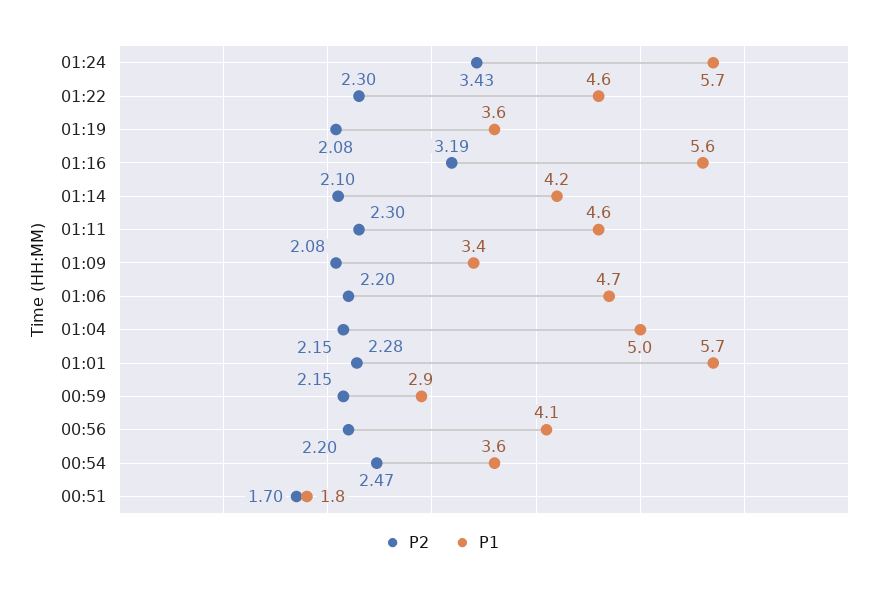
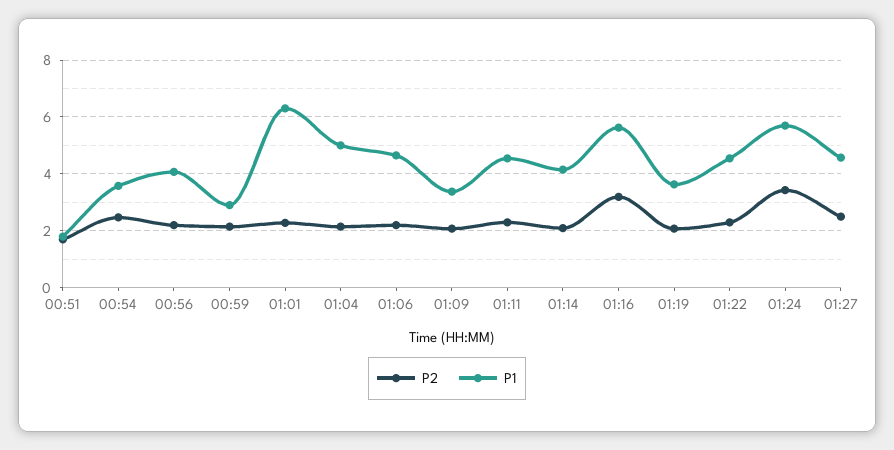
P1, 01:01: 5.7 -> 6.25
P2, 01:27: none -> 2.5
P1, 01:27: none -> 4.5

